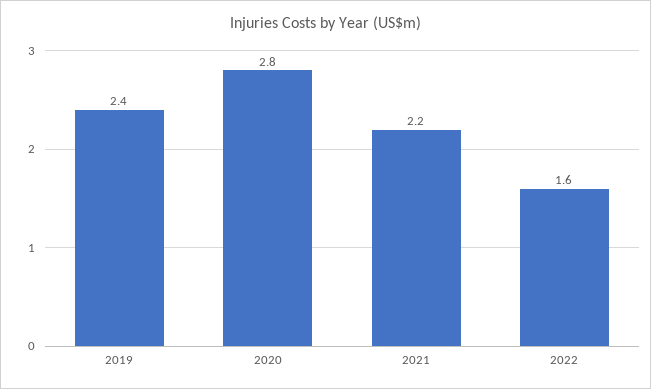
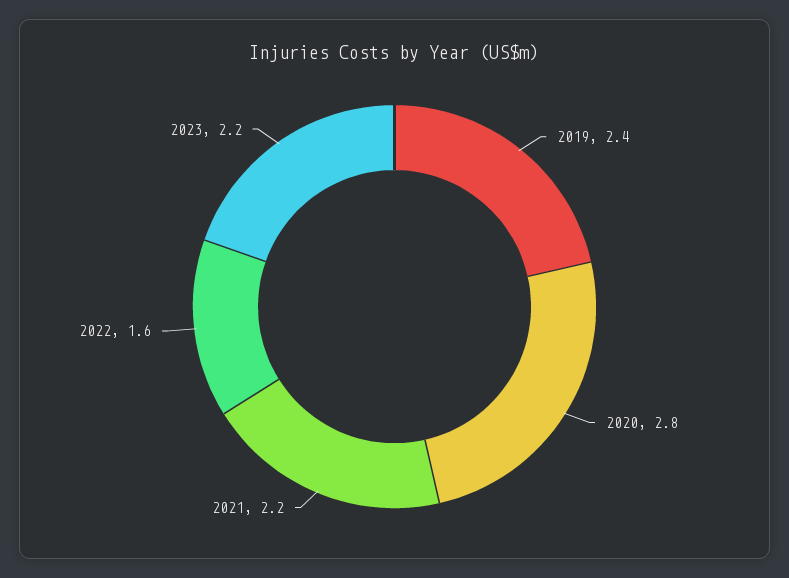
2023: none -> 2.2

